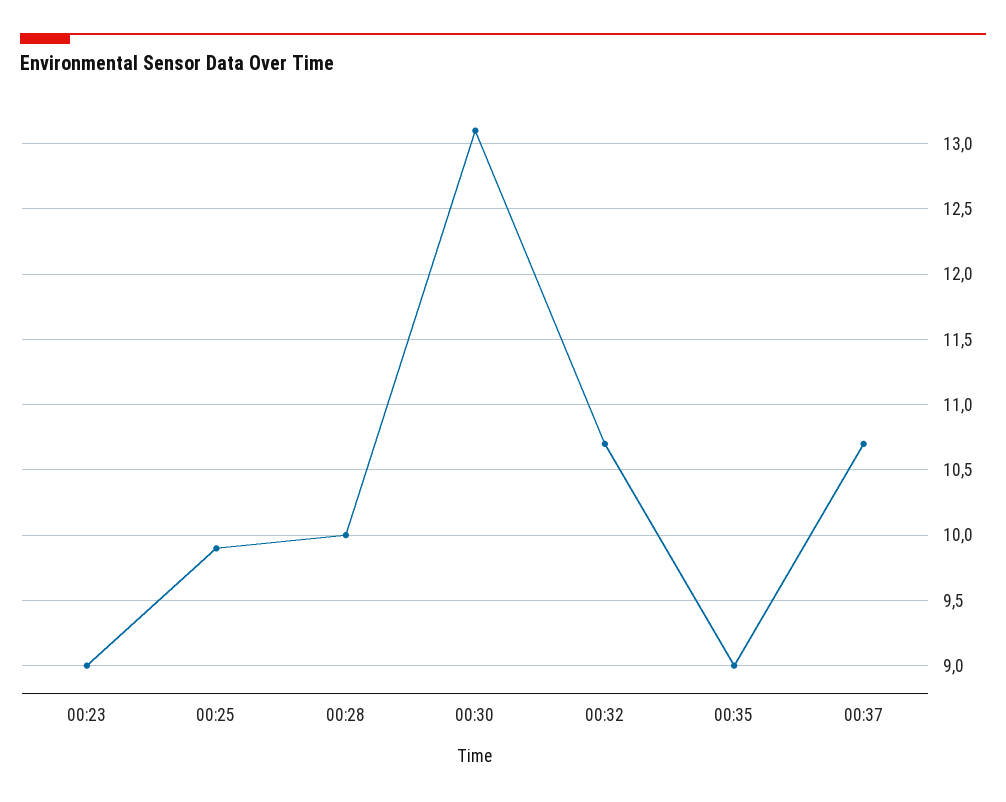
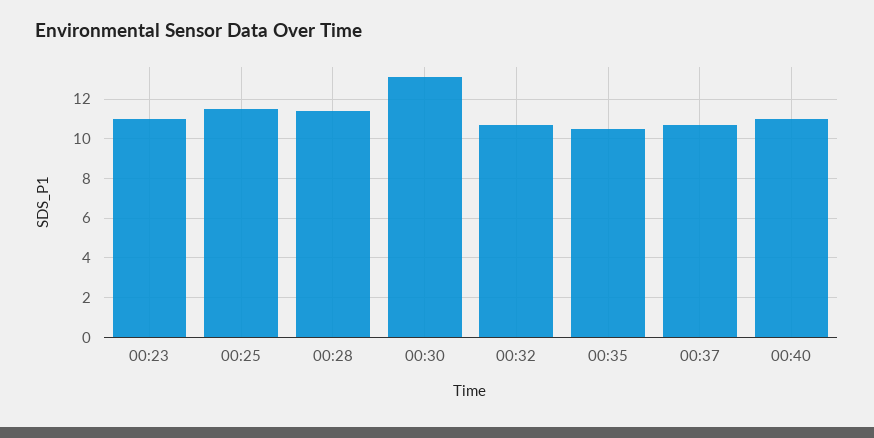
00:23: 9 -> 11
00:25: 9.9 -> 11.5
00:28: 10 -> 11.5
00:35: 9 -> 10.5
00:40: none -> 11

